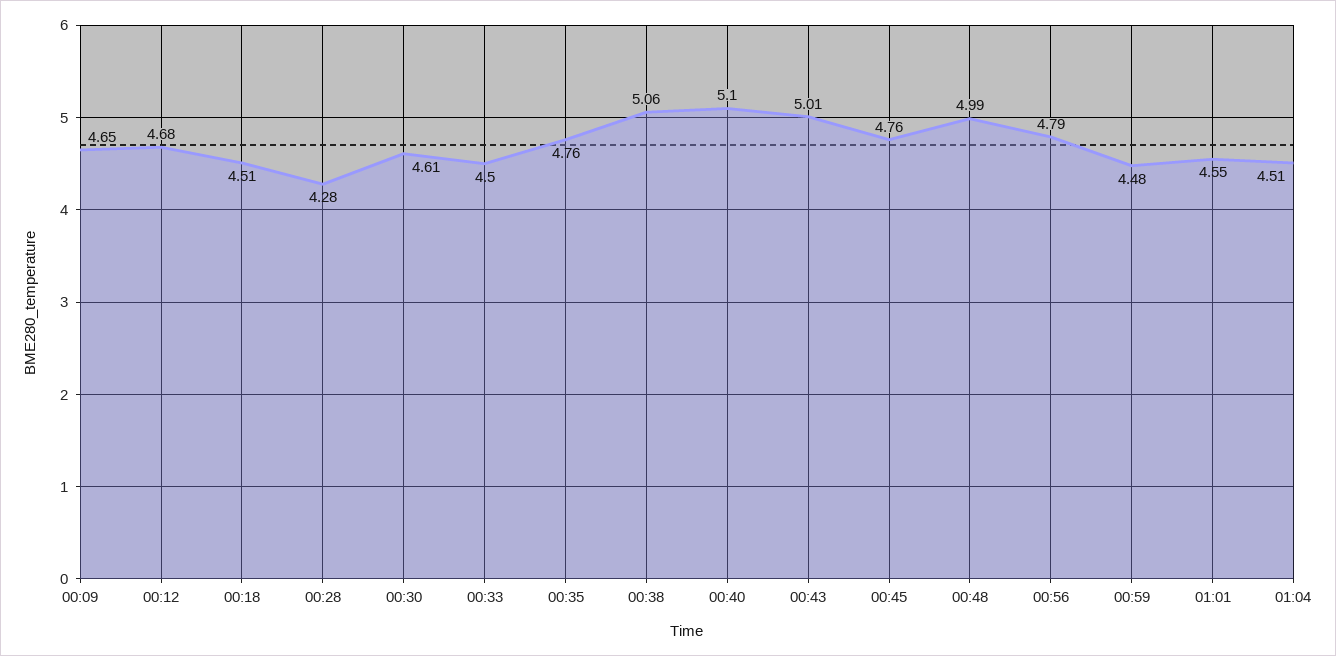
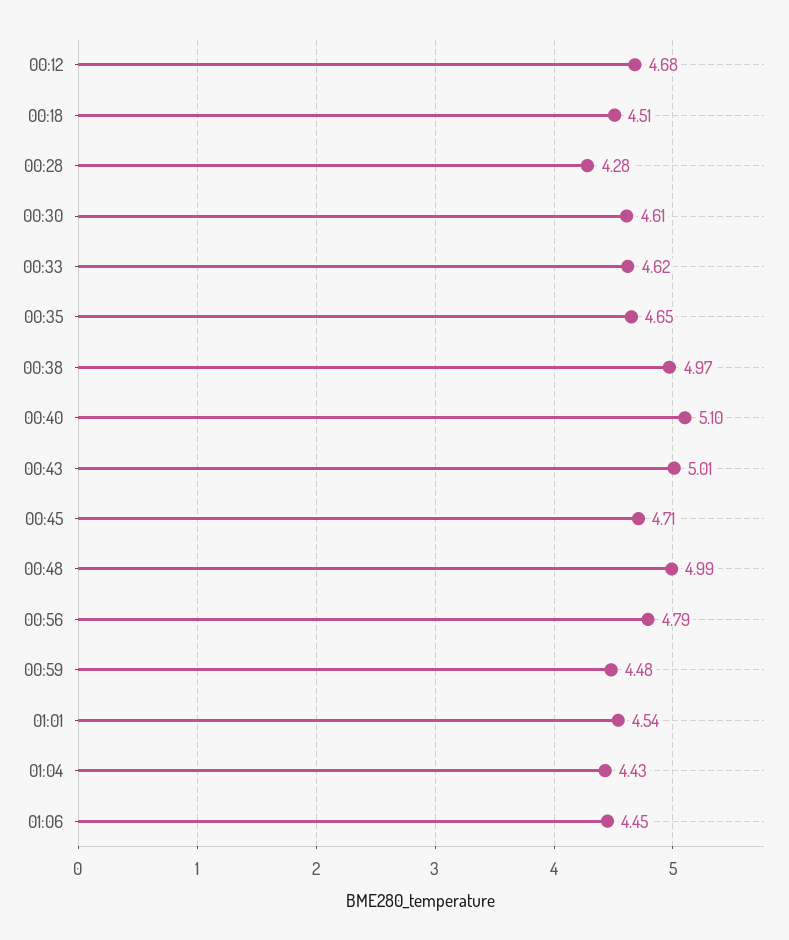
00:09: 4.65 -> none
00:33: 4.5 -> 4.62
00:35: 4.76 -> 4.65
00:38: 5.06 -> 4.97
00:45: 4.76 -> 4.71
01:01: 4.55 -> 4.54
01:04: 4.51 -> 4.43
01:06: none -> 4.45

